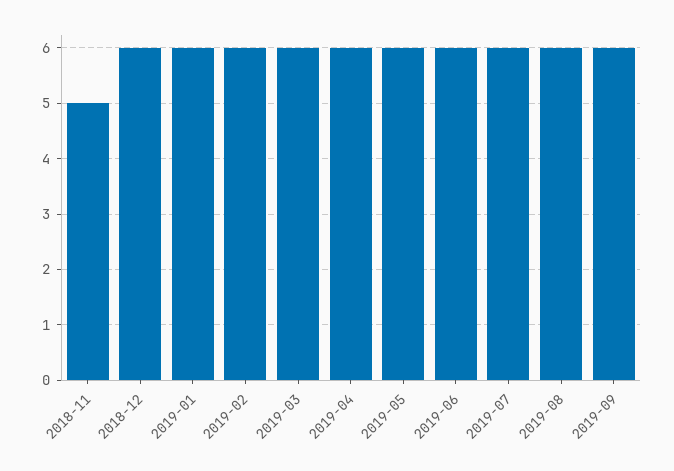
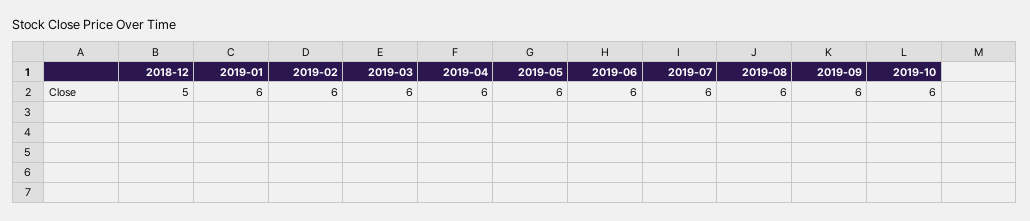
2018-11: 5 -> none
2018-12: 6 -> 5
2019-10: none -> 6

